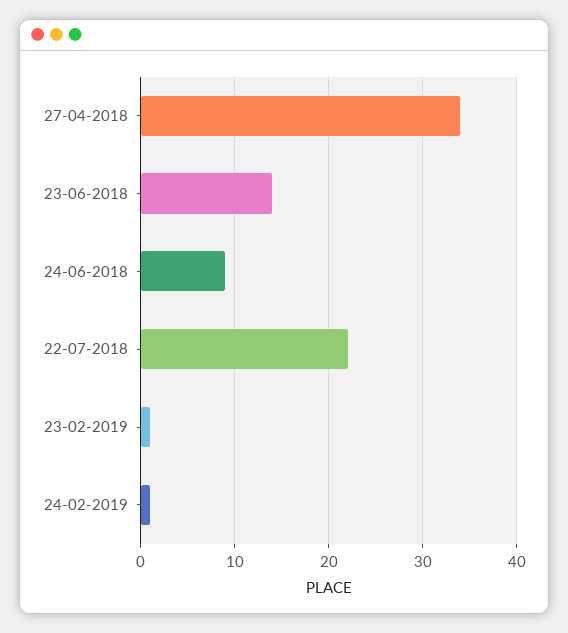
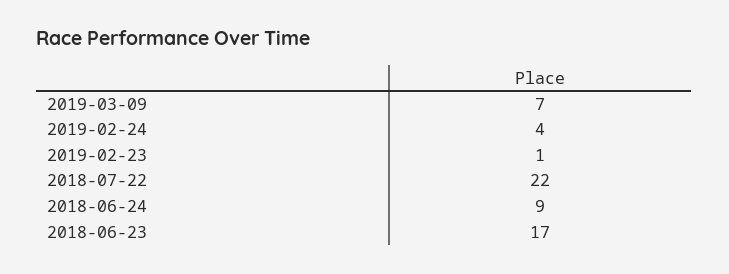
27-04-2018: 34 -> none
23-06-2018: 14 -> 17
24-02-2019: 1 -> 4
2019-03-09: none -> 7

